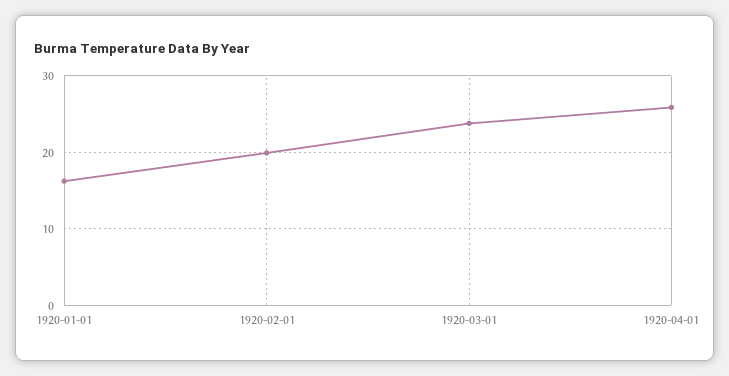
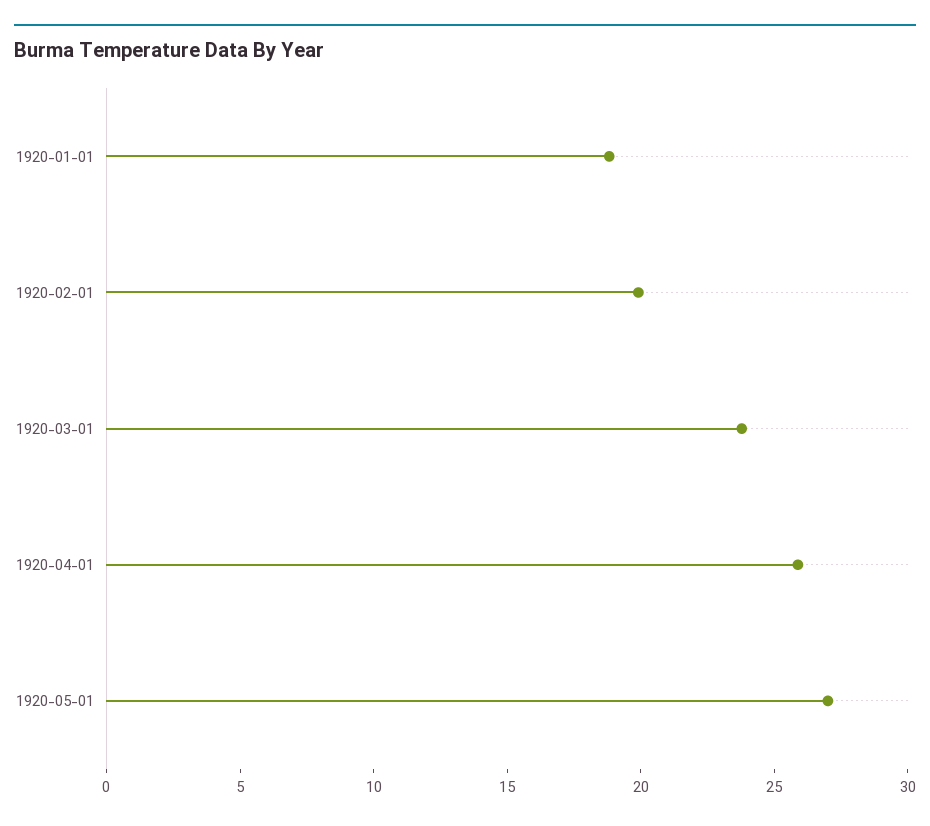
1920-01-01: 16 -> 19
1920-05-01: none -> 27

